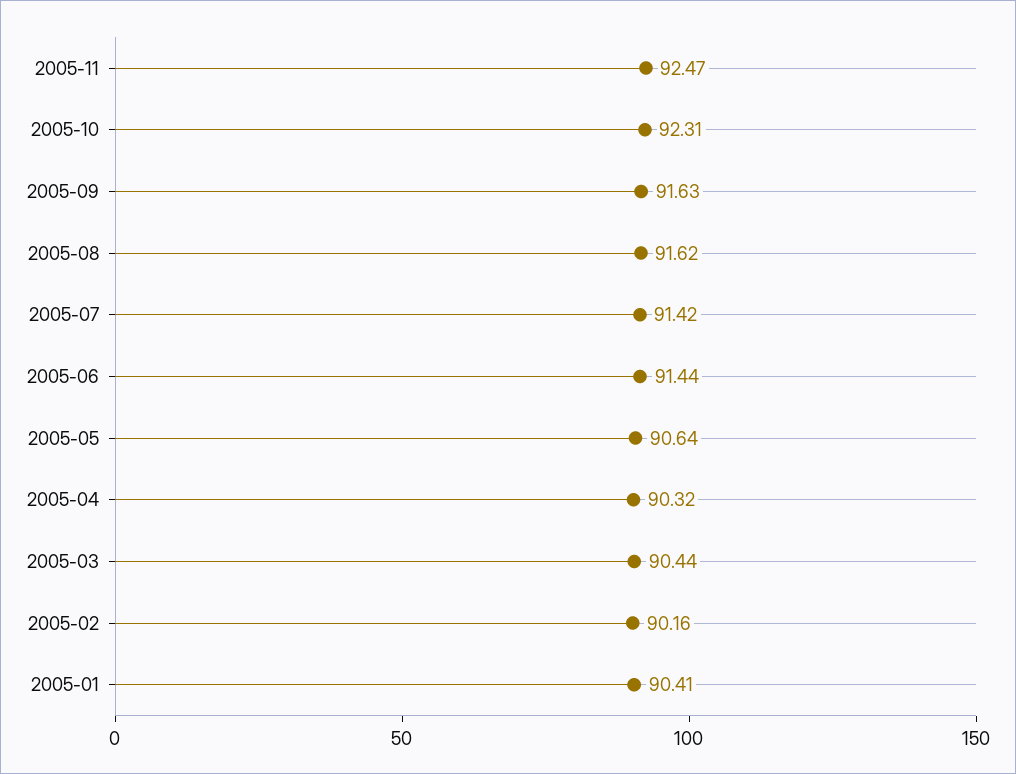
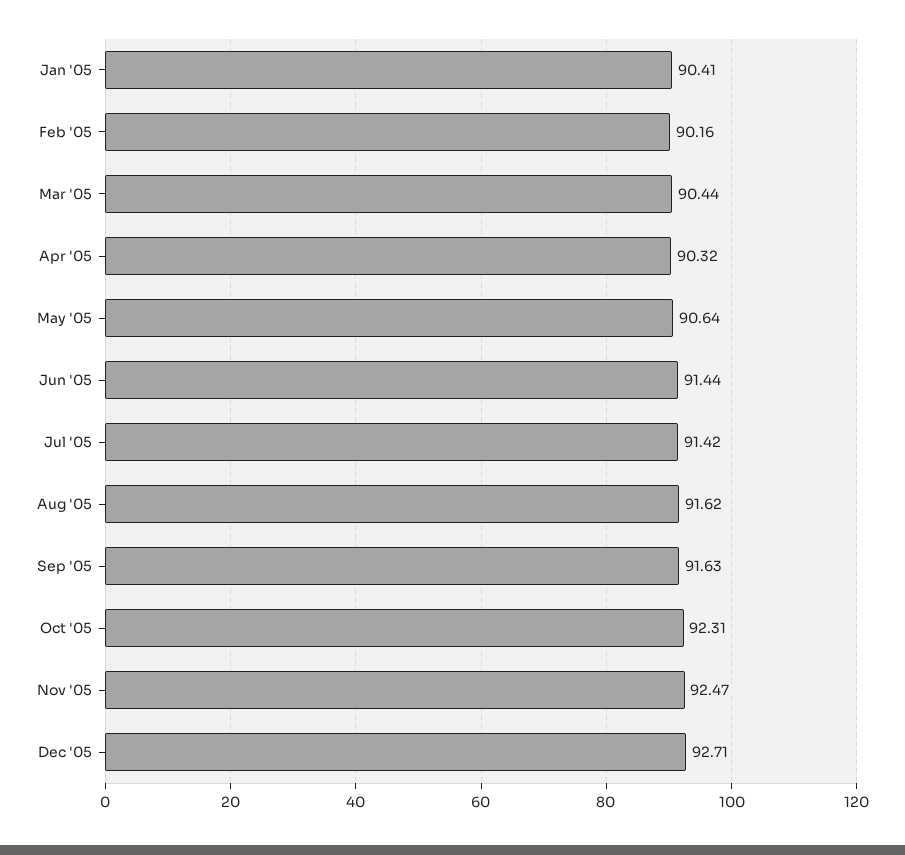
Dec '05: none -> 92.71

